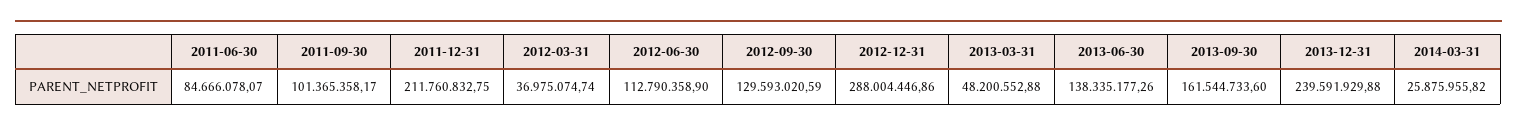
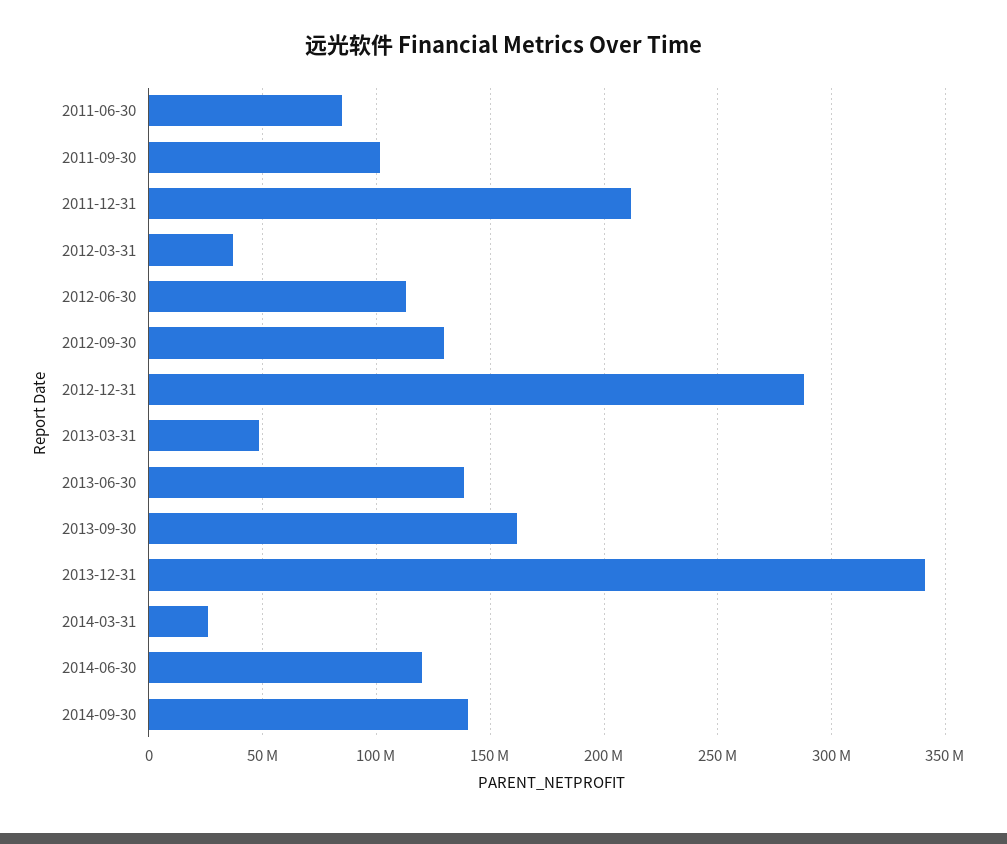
2013-12-31: 239591929.88 -> 340000000
2014-06-30: none -> 120000000
2014-09-30: none -> 140000000

